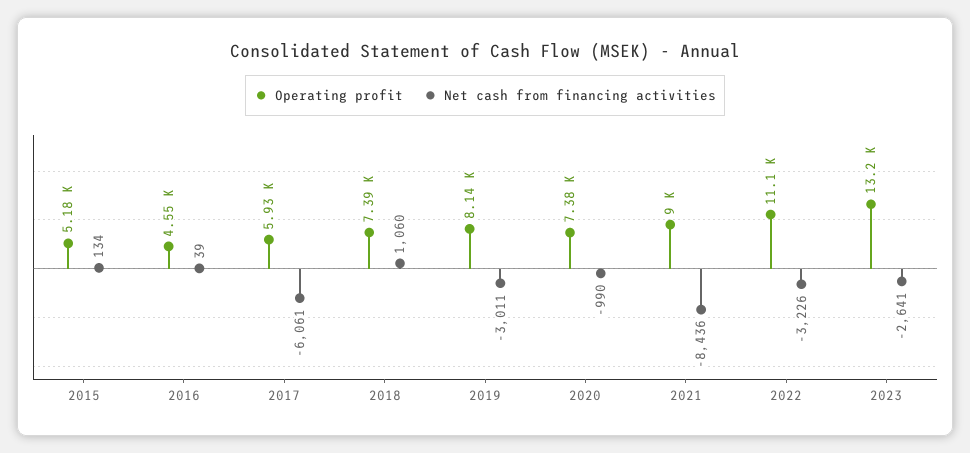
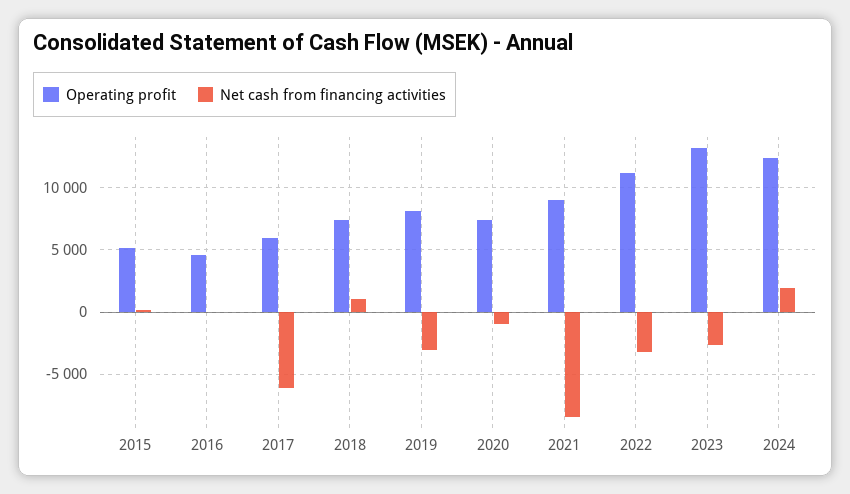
Operating profit, 2024: none -> 12500
Net cash from financing activities, 2024: none -> 2000

